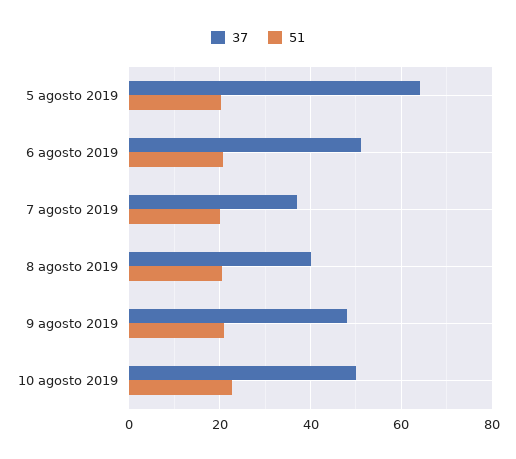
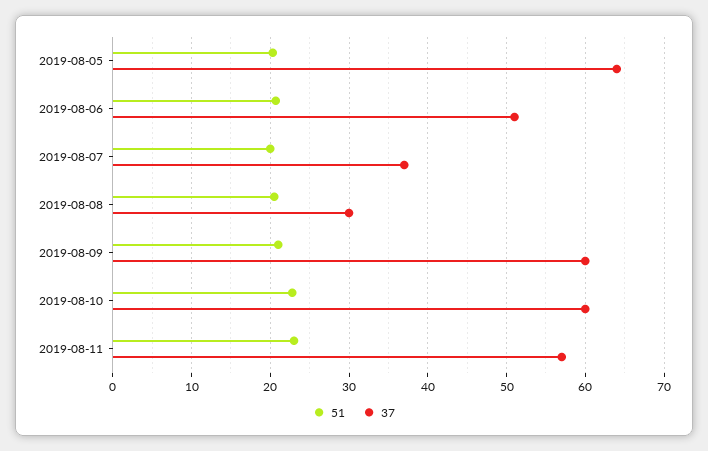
37, 8 agosto 2019: 40 -> 30
37, 9 agosto 2019: 48 -> 60
37, 10 agosto 2019: 50 -> 60
51, 2019-08-11: none -> 23
37, 2019-08-11: none -> 57

